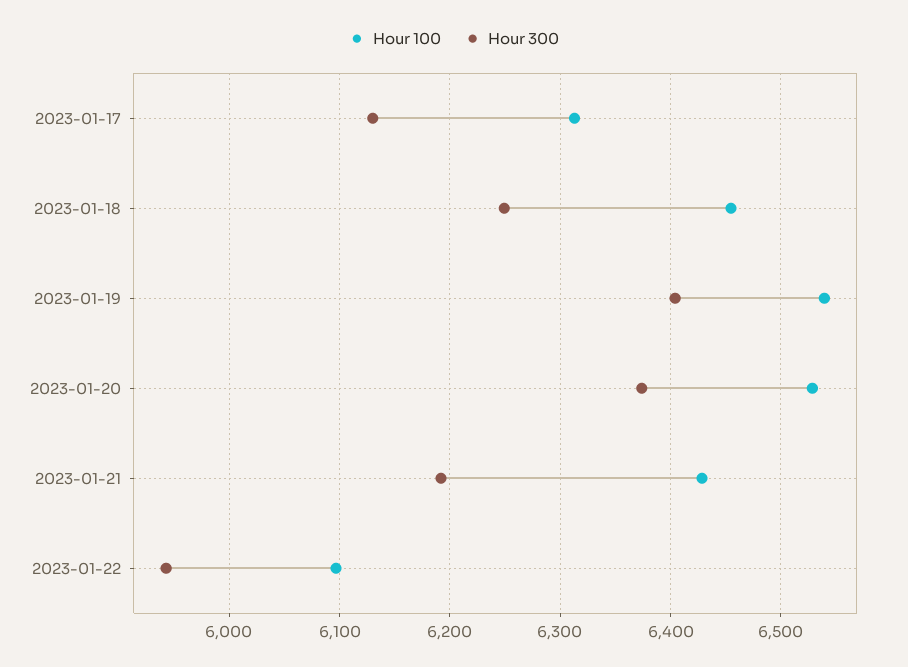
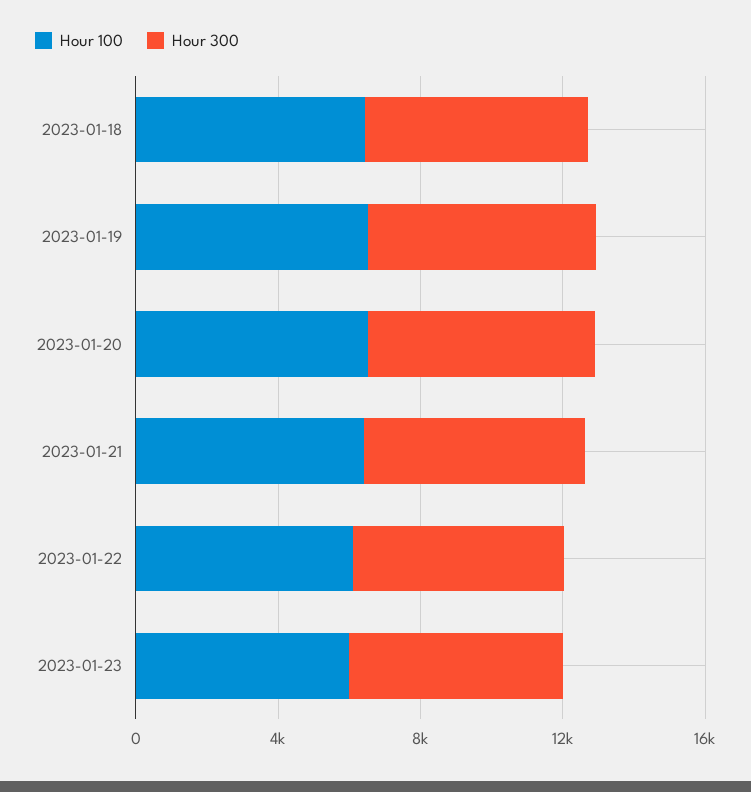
Hour 100, 2023-01-17: 6310 -> none
Hour 300, 2023-01-17: 6130 -> none
Hour 100, 2023-01-23: none -> 6000
Hour 300, 2023-01-23: none -> 6000

